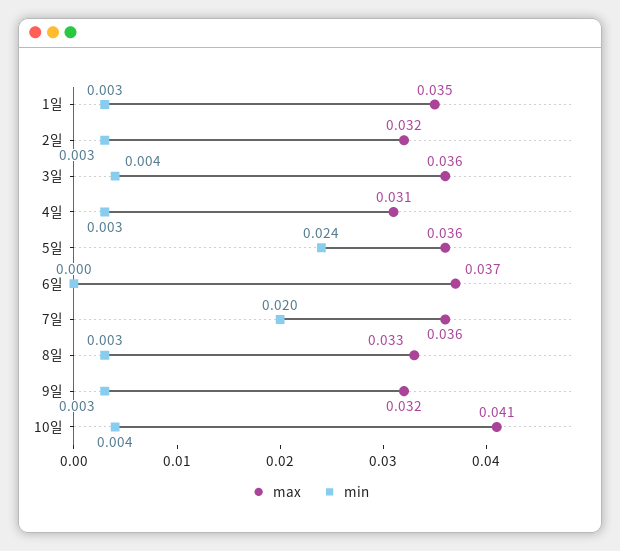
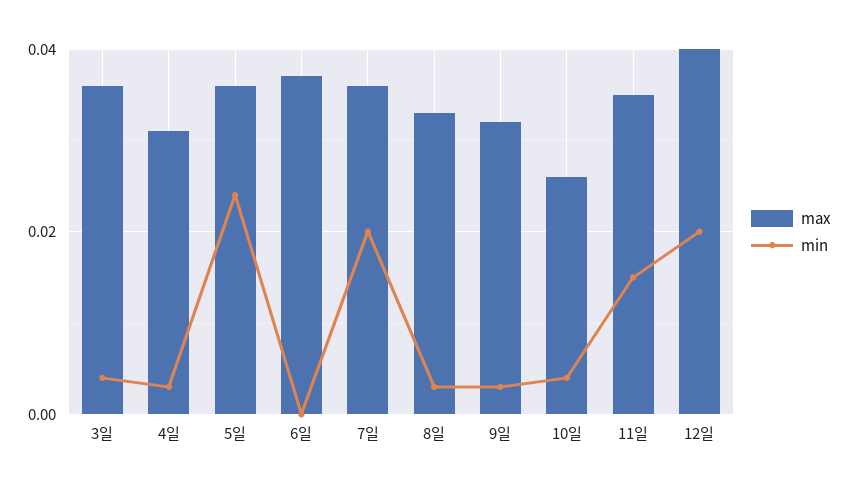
max, 1일: 0.035 -> none
min, 1일: 0.003 -> none
max, 2일: 0.032 -> none
min, 2일: 0.003 -> none
max, 10일: 0.041 -> 0.025
max, 11일: none -> 0.035
min, 11일: none -> 0.015
max, 12일: none -> 0.04
min, 12일: none -> 0.02

